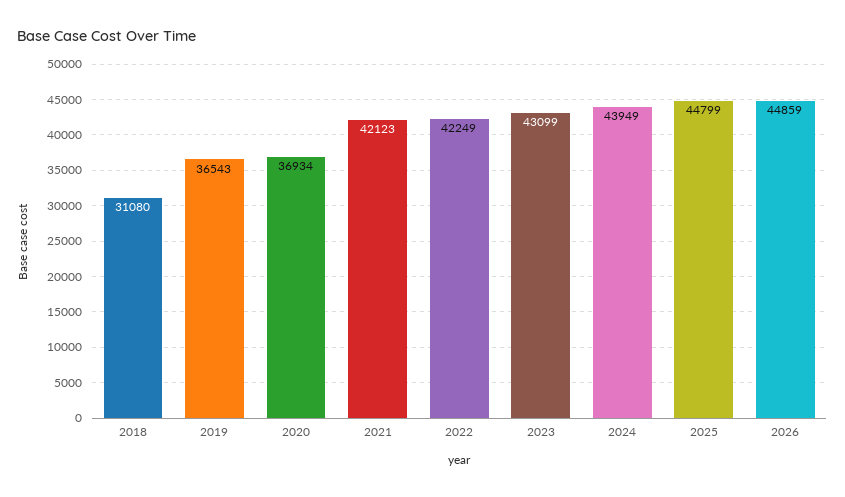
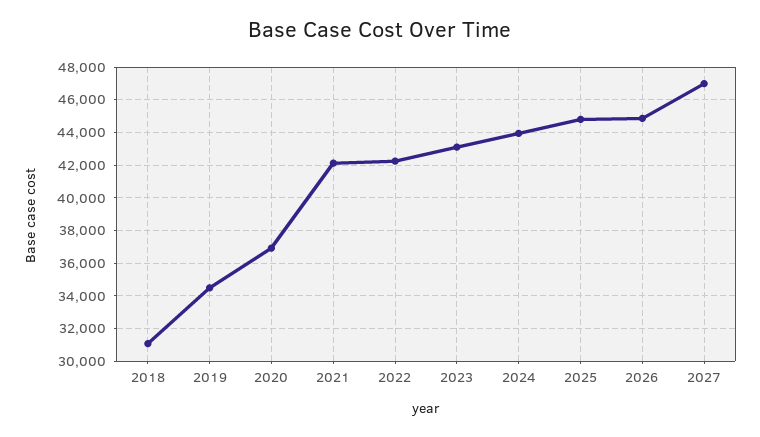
2019: 36543 -> 34500
2027: none -> 47000

